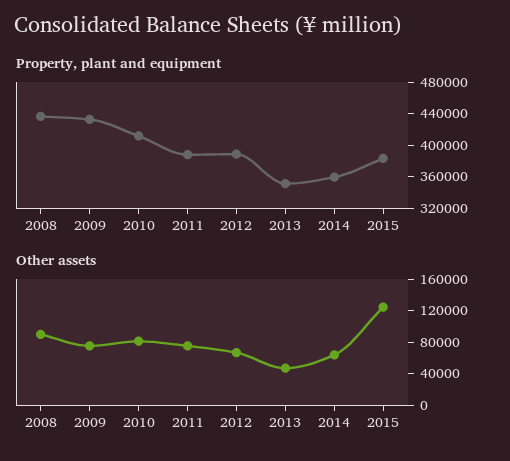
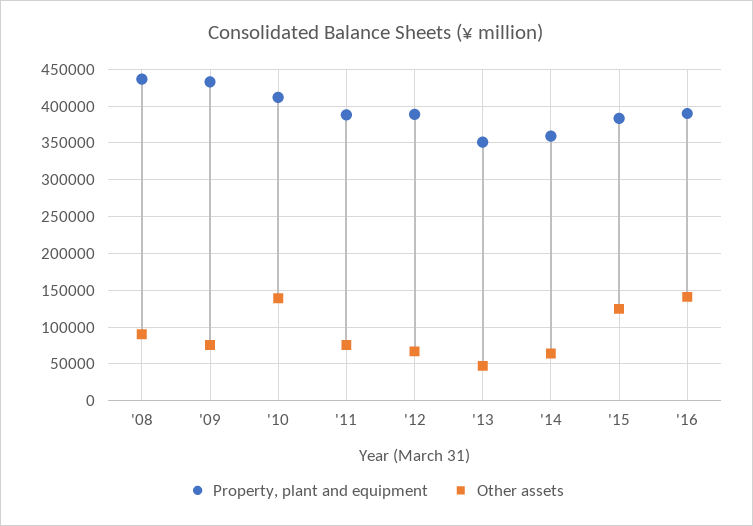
Other assets, 2010: 80000 -> 140000
Property, plant and equipment, '16: none -> 390000
Other assets, '16: none -> 140000

